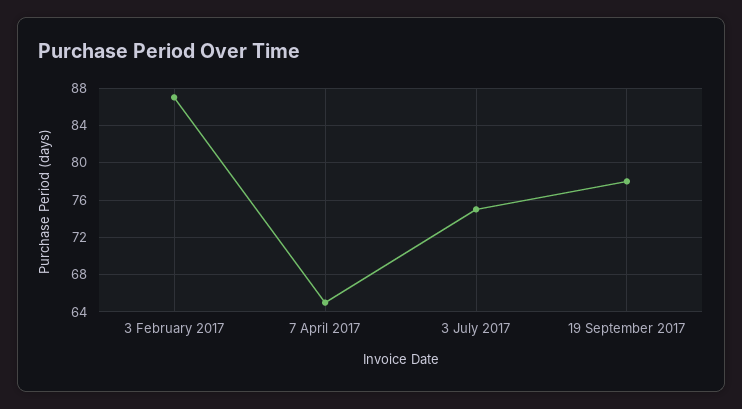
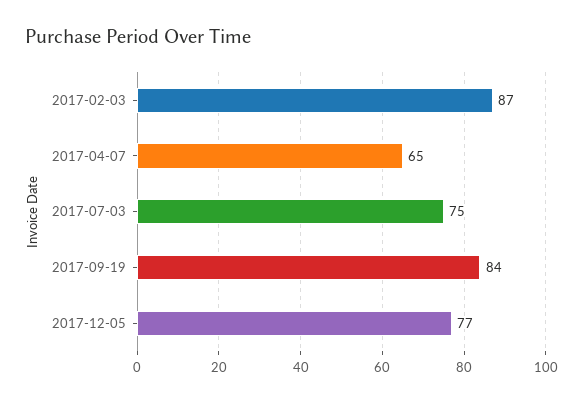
19 September 2017: 78 -> 84
2017-12-05: none -> 77

